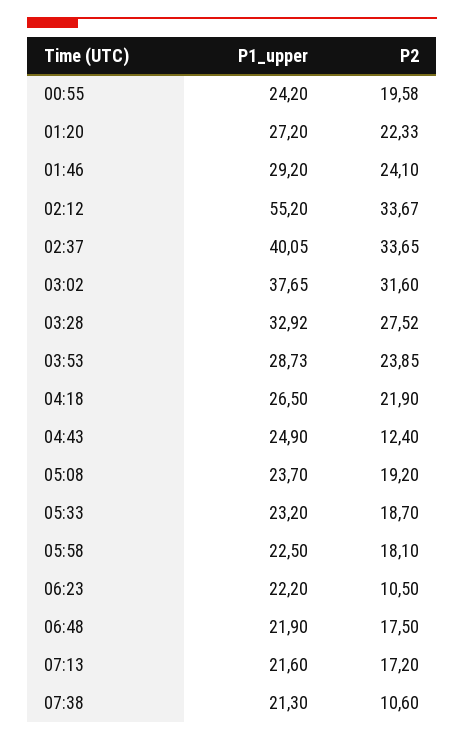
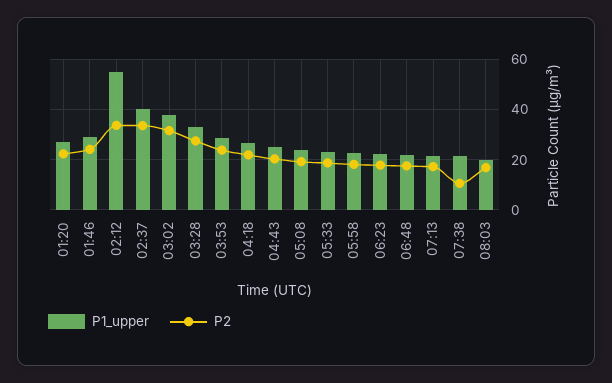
P1_upper, 00:55: 24.2 -> none
P2, 00:55: 19.58 -> none
P2, 04:43: 12.4 -> 20
P2, 06:23: 10.5 -> 17.5
P1_upper, 08:03: none -> 20
P2, 08:03: none -> 17.5

